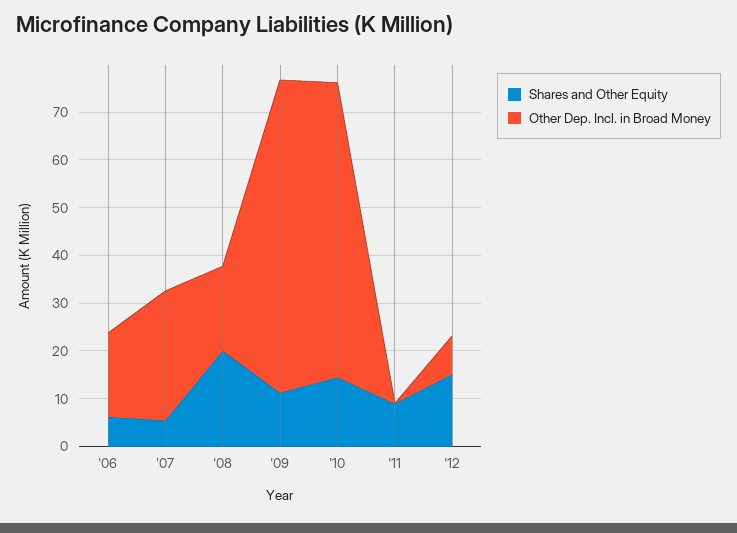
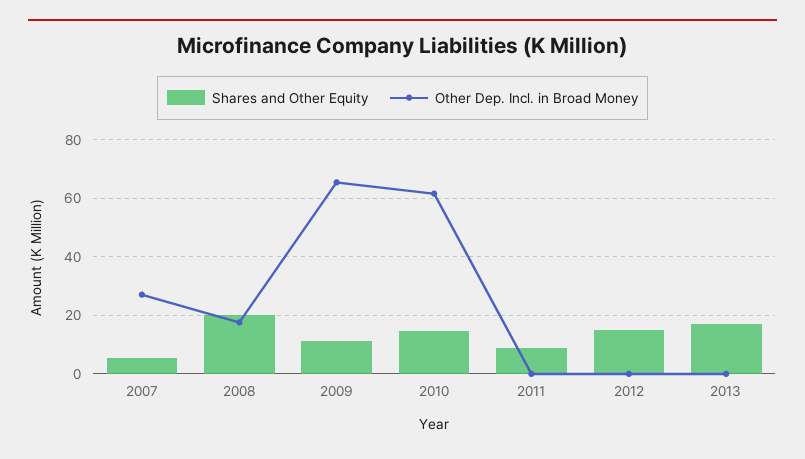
Shares and Other Equity, '06: 6 -> none
Other Dep. Incl. in Broad Money, '06: 18 -> none
Other Dep. Incl. in Broad Money, '12: 8 -> 0
Shares and Other Equity, 2013: none -> 17.5
Other Dep. Incl. in Broad Money, 2013: none -> 0

